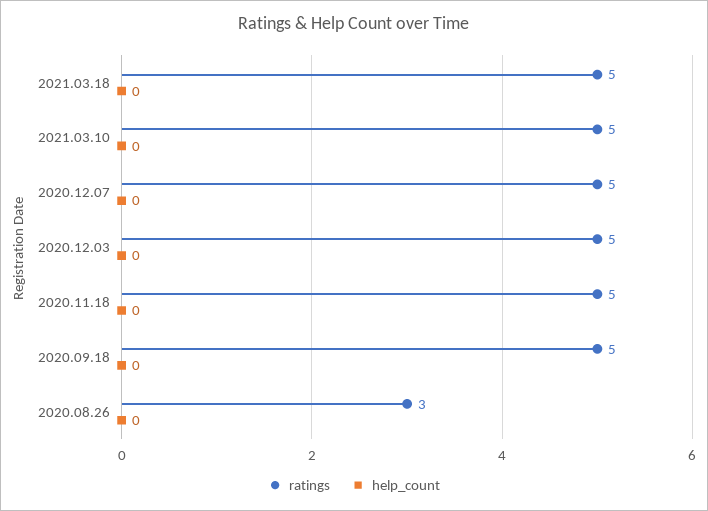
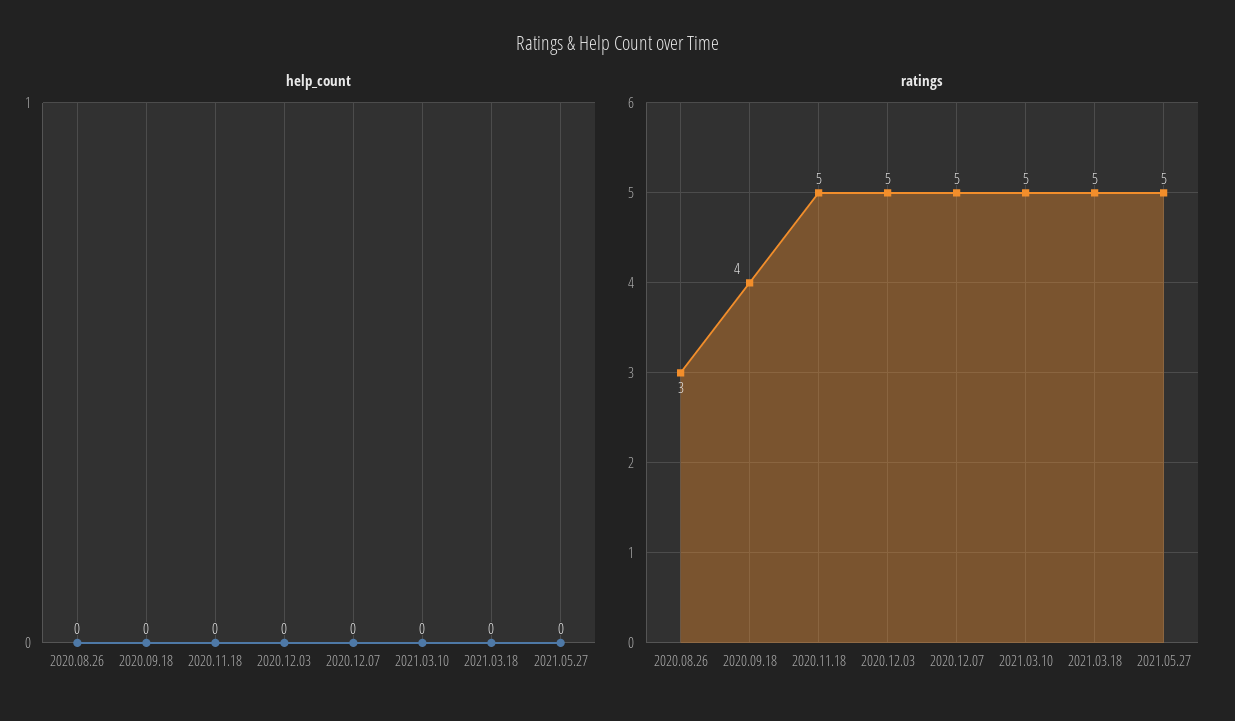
ratings, 2020.09.18: 5 -> 4
help_count, 2021.05.27: none -> 0
ratings, 2021.05.27: none -> 5

